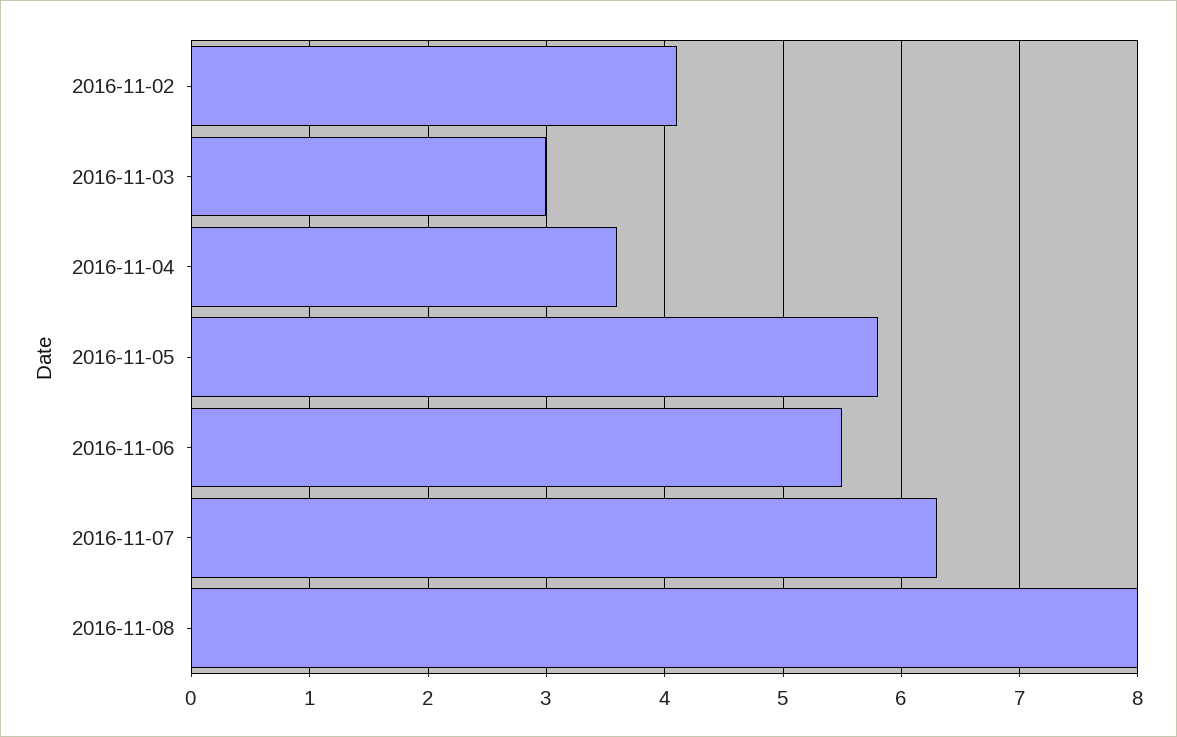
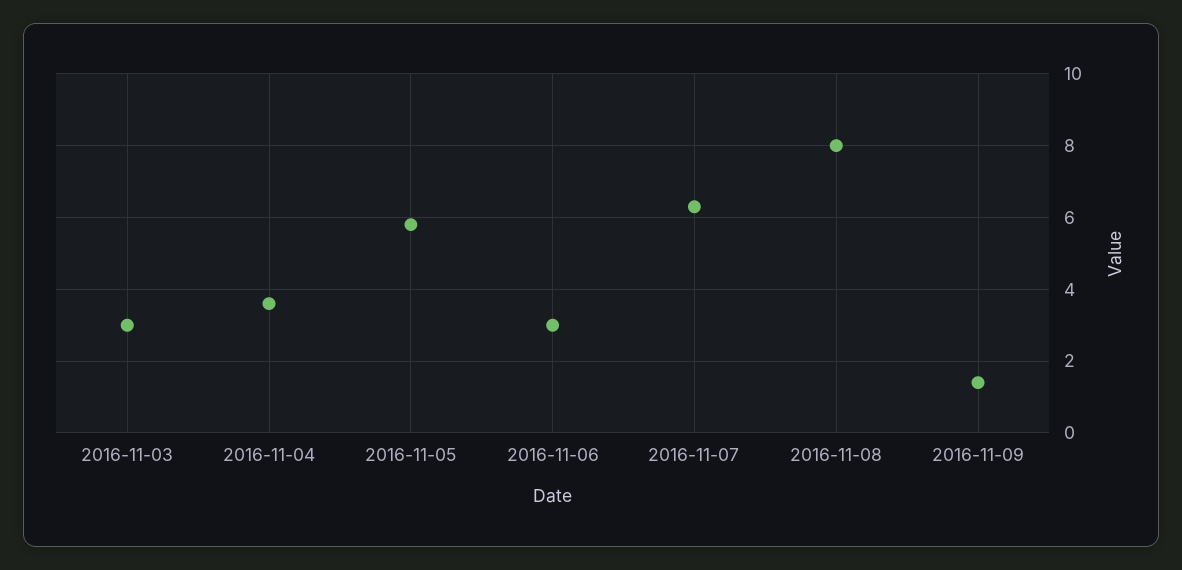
2016-11-02: 4.1 -> none
2016-11-06: 5.5 -> 3
2016-11-09: none -> 1.5

